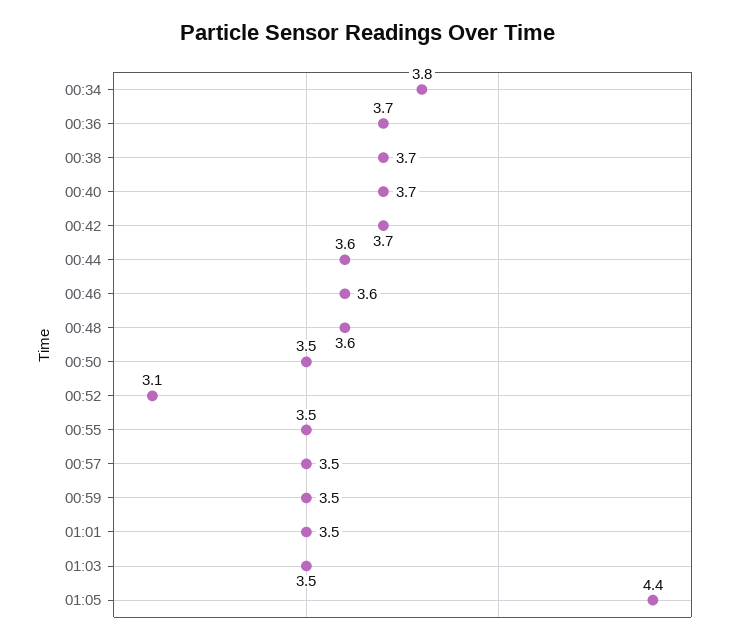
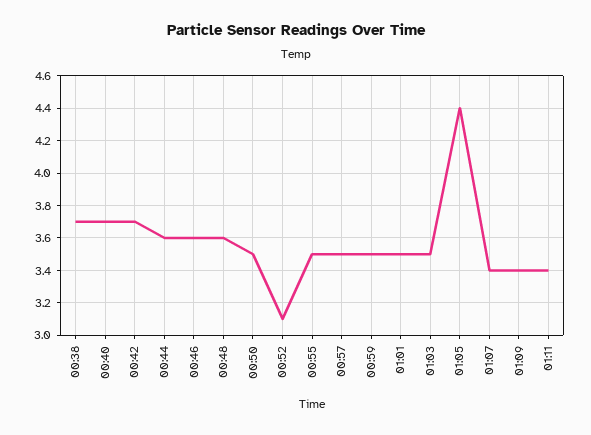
00:34: 3.8 -> none
00:36: 3.7 -> none
01:07: none -> 3.4
01:09: none -> 3.4
01:11: none -> 3.4

